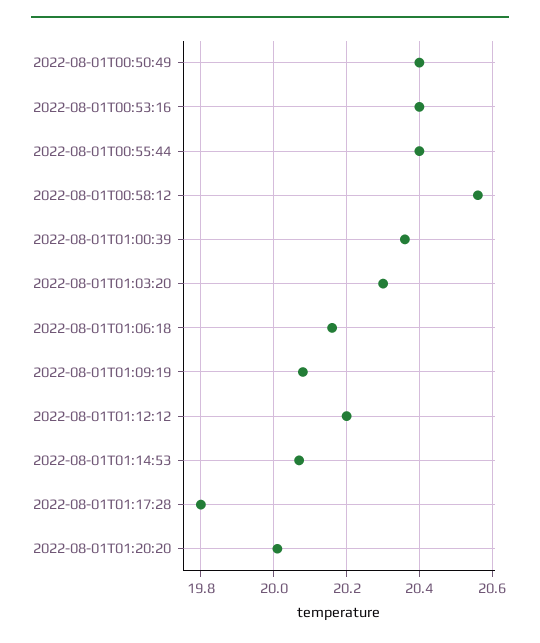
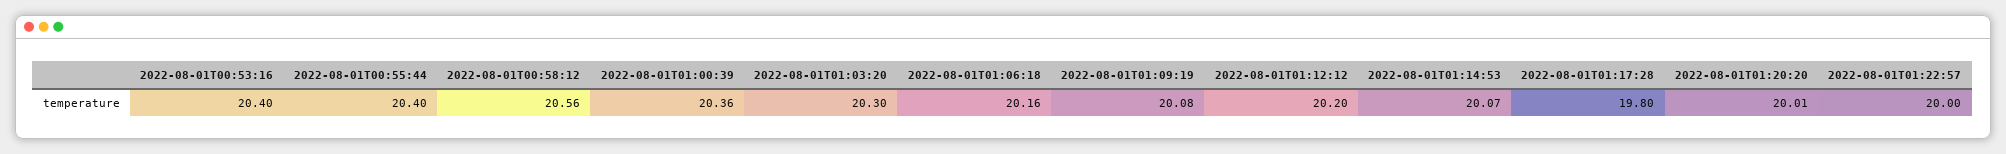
2022-08-01T00:50:49: 20.4 -> none
2022-08-01T01:22:57: none -> 20

